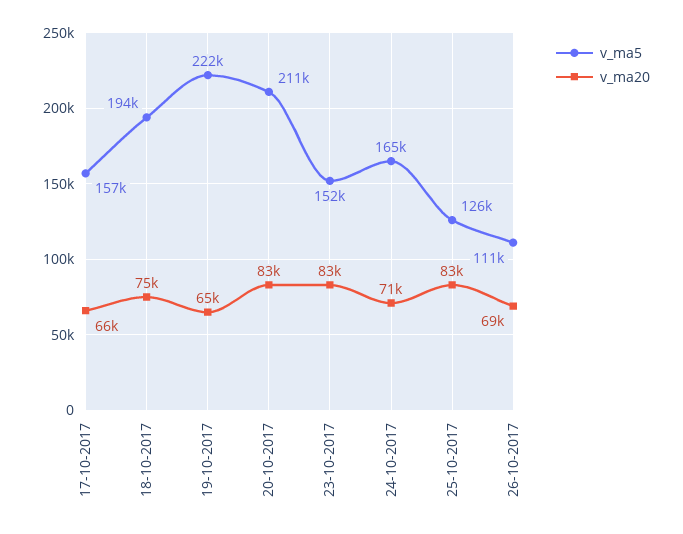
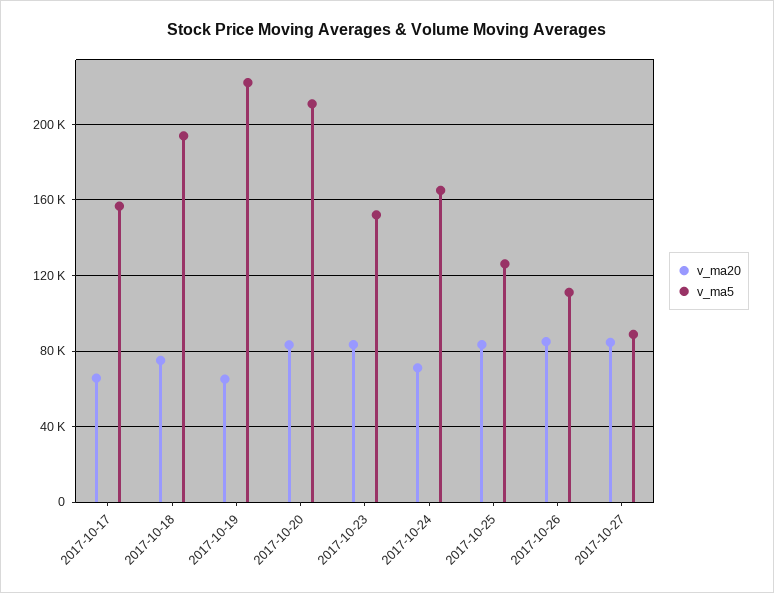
v_ma20, 26-10-2017: 69000 -> 85000
v_ma20, 2017-10-27: none -> 85000
v_ma5, 2017-10-27: none -> 90000

